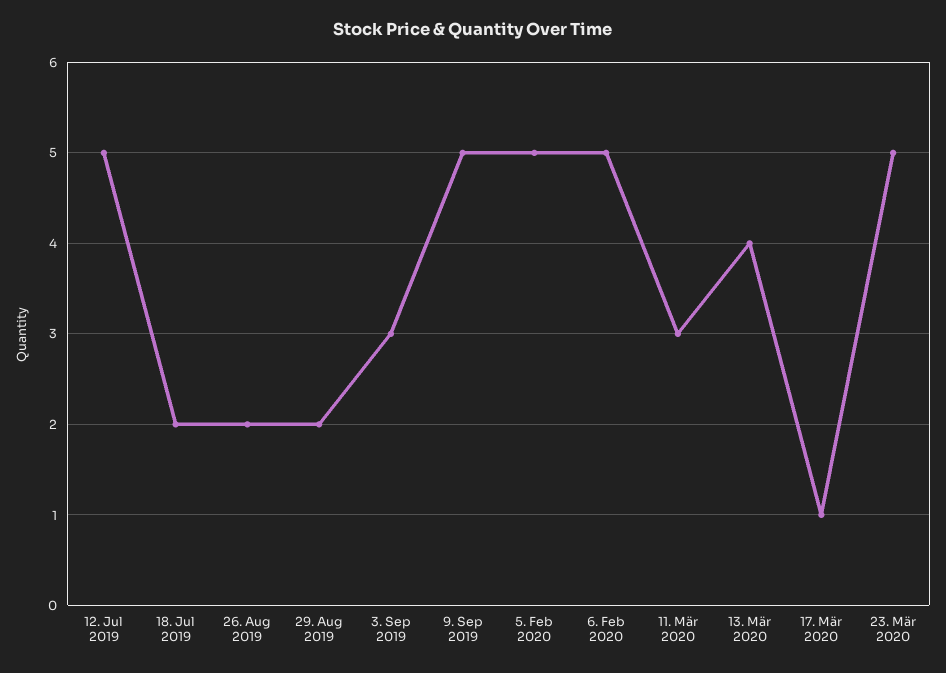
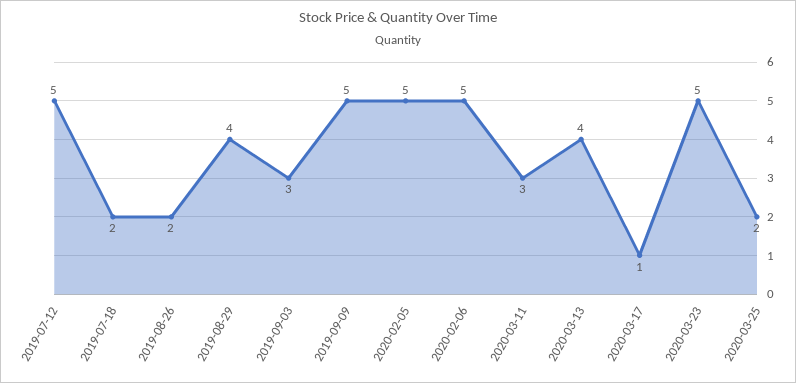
29. Aug 2019: 2 -> 4
2020-03-25: none -> 2

